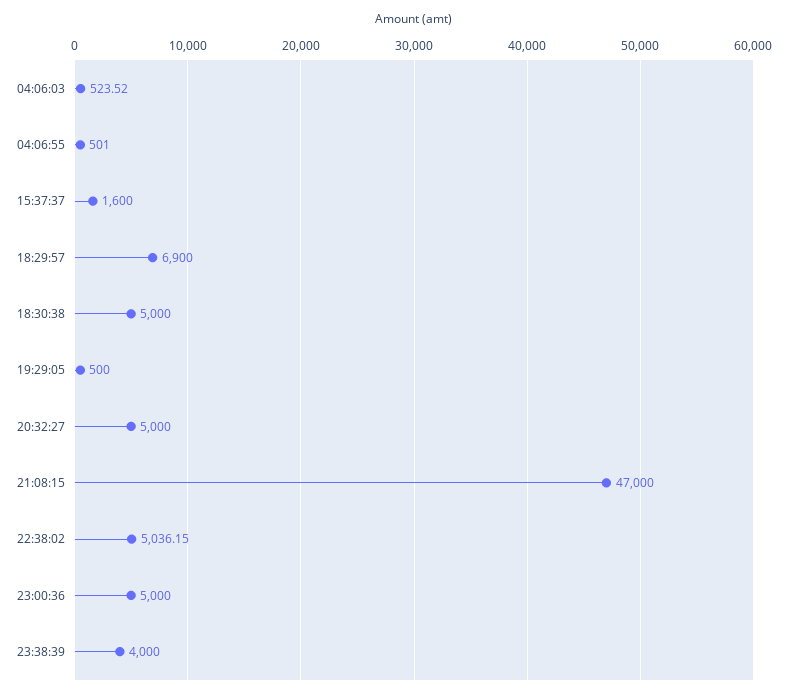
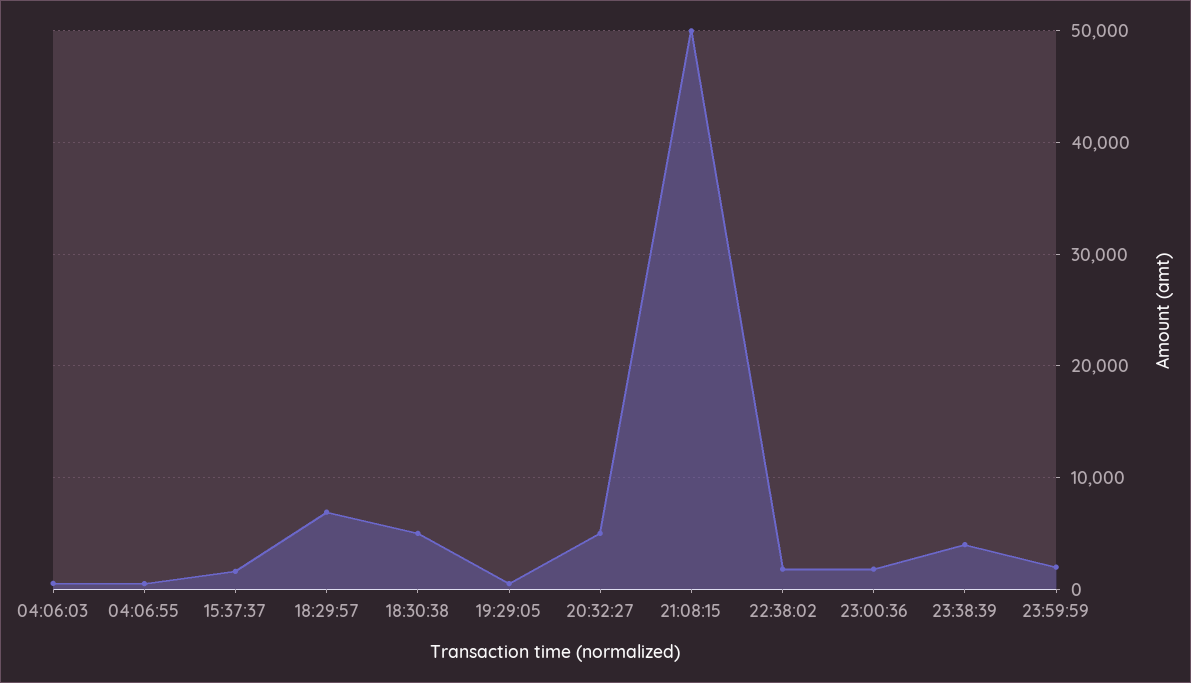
21:08:15: 47000 -> 50000
22:38:02: 5036.15 -> 2000
23:00:36: 5000 -> 2000
23:59:59: none -> 2000

